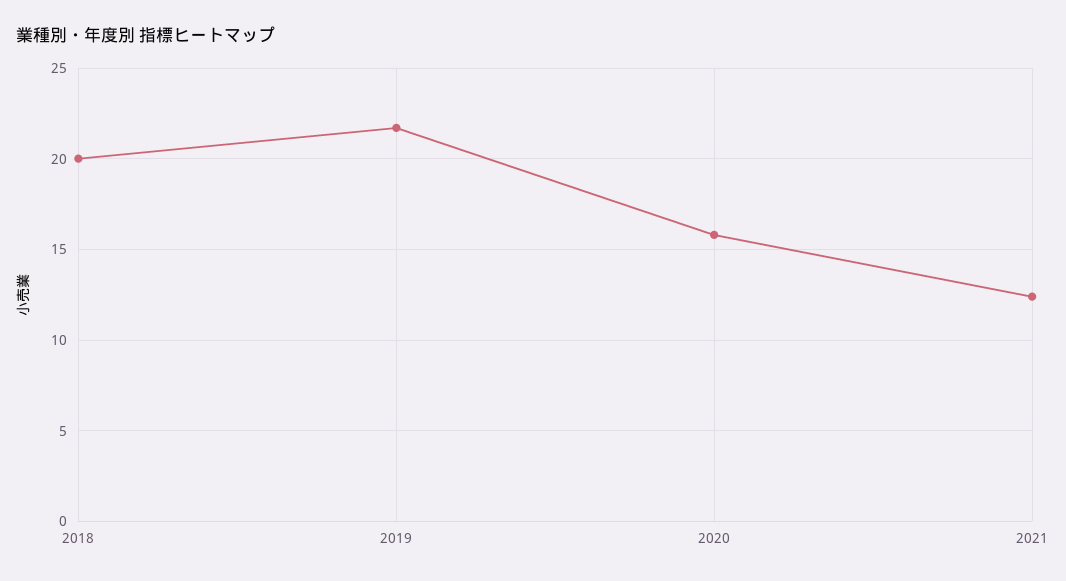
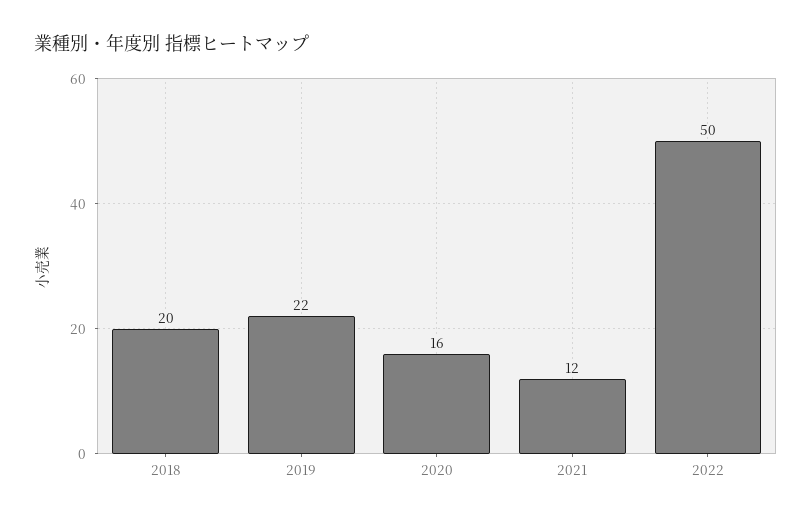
2022: none -> 50

